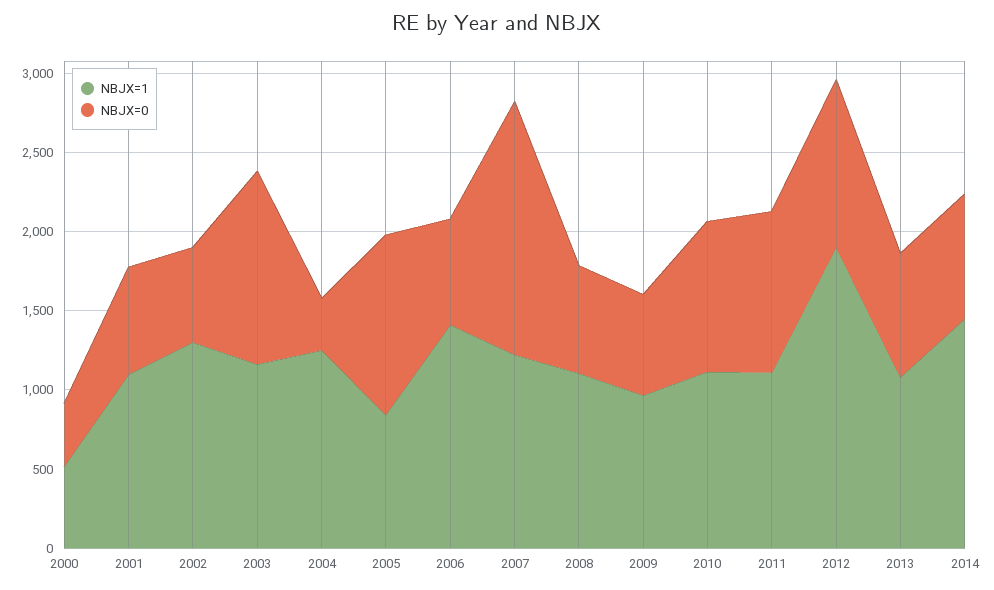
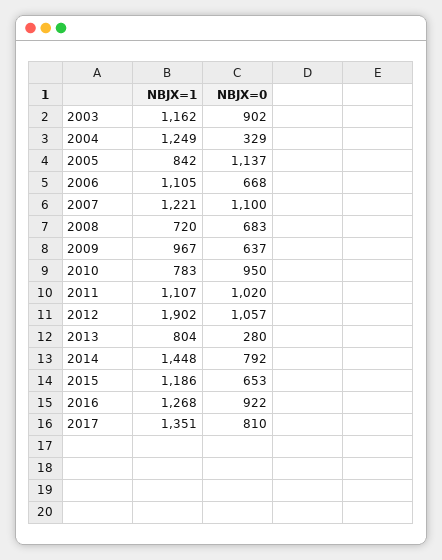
NBJX=1, 2000: 500 -> none
NBJX=0, 2000: 400 -> none
NBJX=1, 2001: 1100 -> none
NBJX=0, 2001: 700 -> none
NBJX=1, 2002: 1300 -> none
NBJX=0, 2002: 600 -> none
NBJX=0, 2003: 1200 -> 902
NBJX=1, 2006: 1400 -> 1105
NBJX=0, 2007: 1600 -> 1100
NBJX=1, 2008: 1100 -> 720
NBJX=1, 2010: 1100 -> 783
NBJX=1, 2013: 1100 -> 804
NBJX=0, 2013: 800 -> 280
NBJX=1, 2015: none -> 1186
NBJX=0, 2015: none -> 653
NBJX=1, 2016: none -> 1268
NBJX=0, 2016: none -> 922
NBJX=1, 2017: none -> 1351
NBJX=0, 2017: none -> 810

